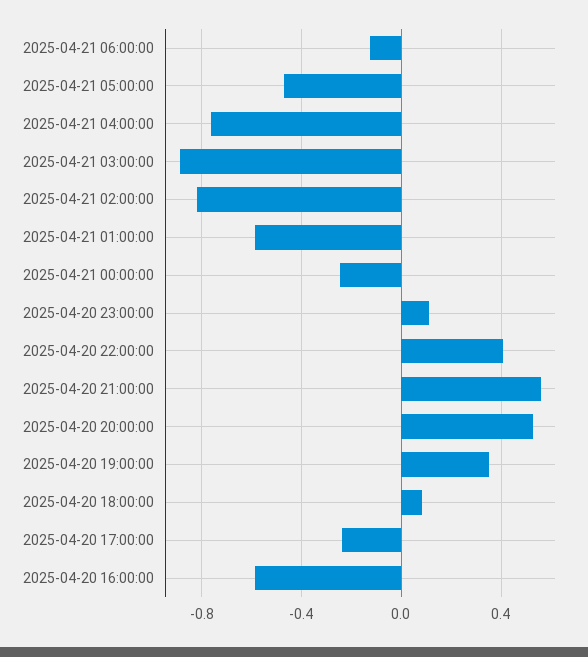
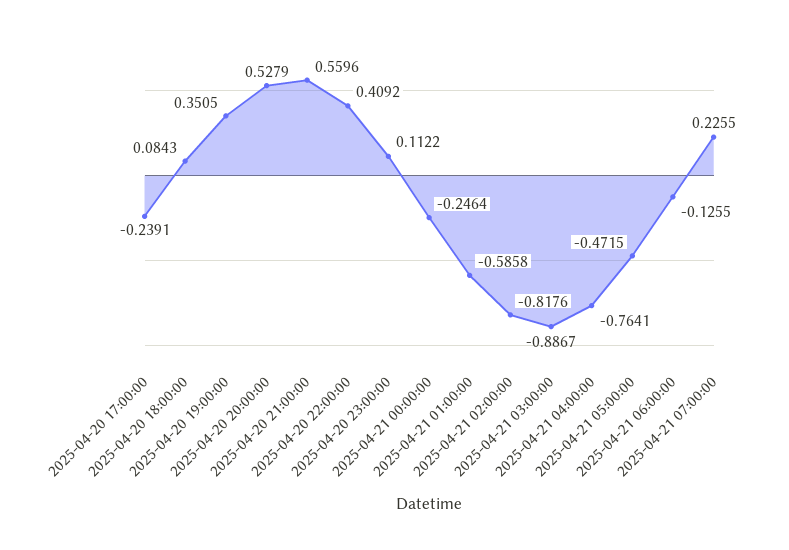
2025-04-20 16:00:00: -0.6 -> none
2025-04-21 07:00:00: none -> 0.2255

